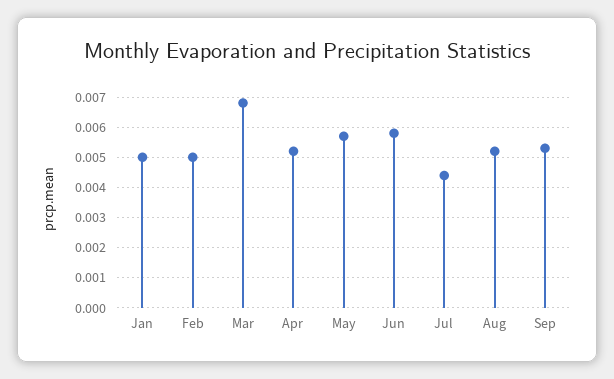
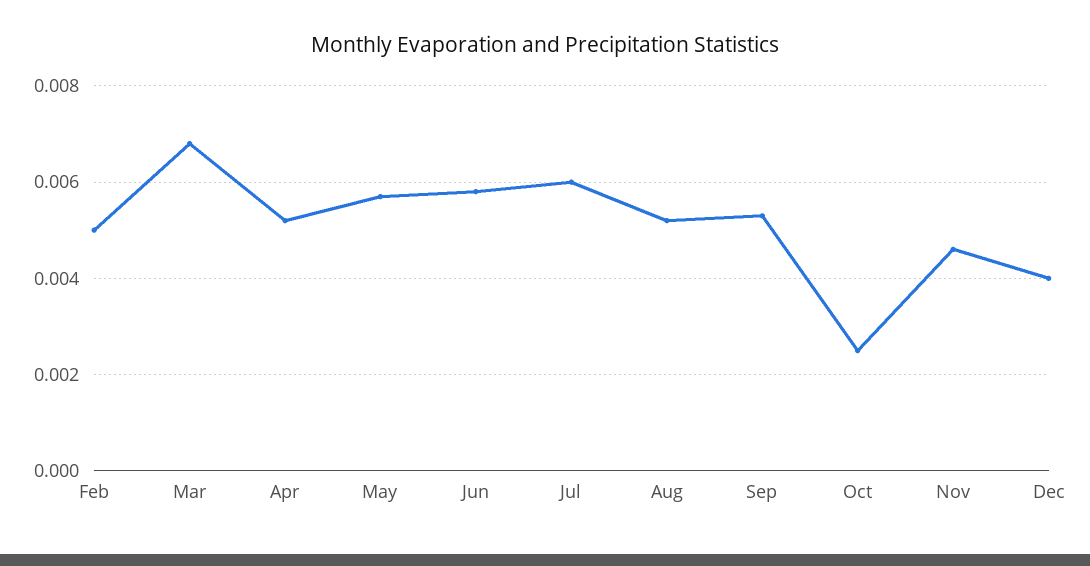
Jan: 0.005 -> none
Jul: 0.0045 -> 0.006
Oct: none -> 0.0025
Nov: none -> 0.0045
Dec: none -> 0.004

